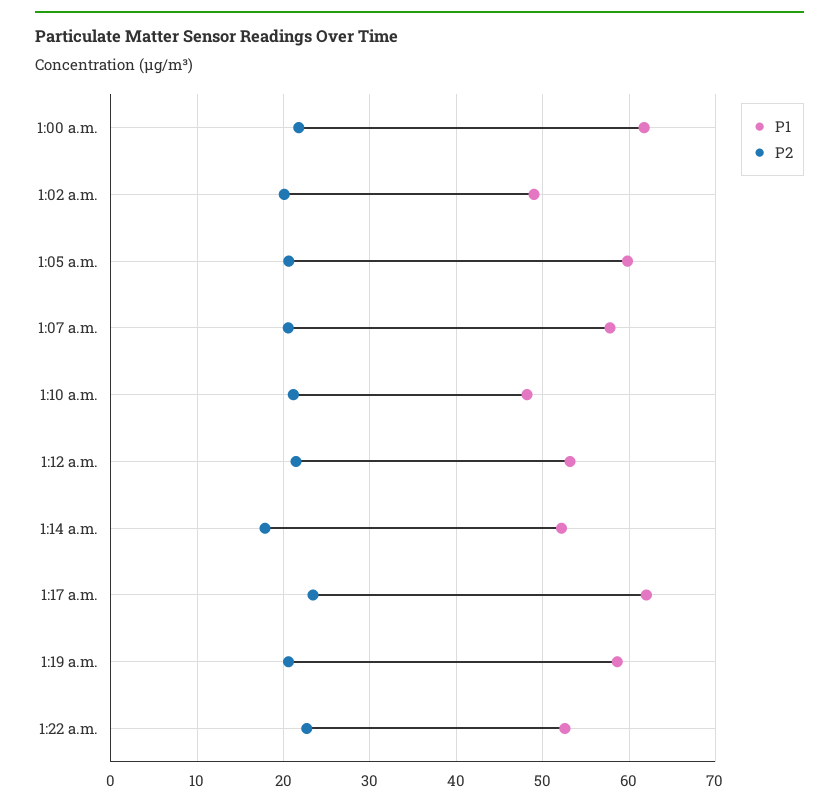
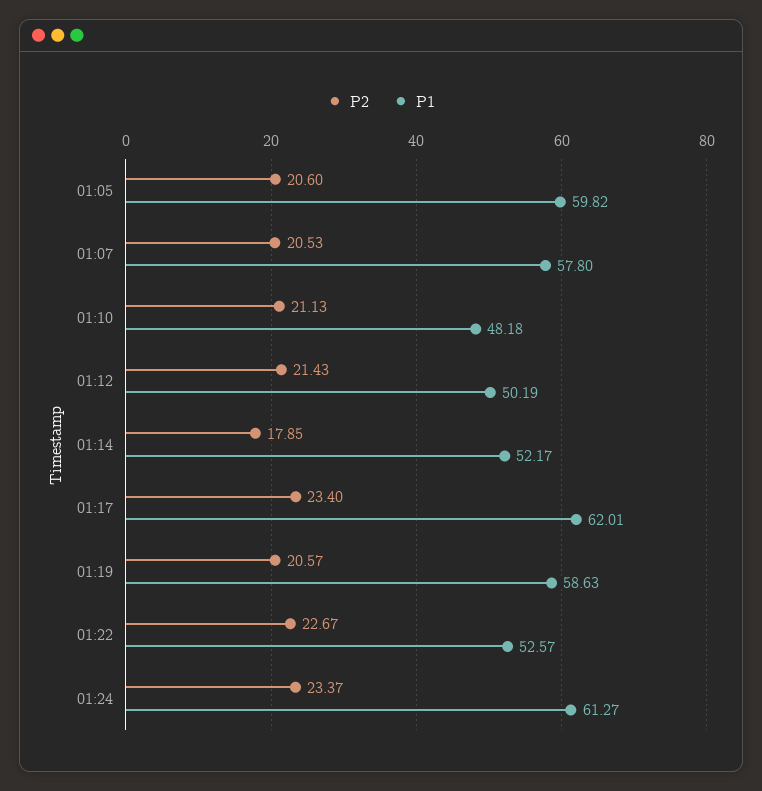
P1, 1:00 a.m.: 62 -> none
P2, 1:00 a.m.: 22 -> none
P1, 1:02 a.m.: 49 -> none
P2, 1:02 a.m.: 20 -> none
P1, 1:12 a.m.: 53 -> 50.19
P2, 01:24: none -> 23.37
P1, 01:24: none -> 61.27

